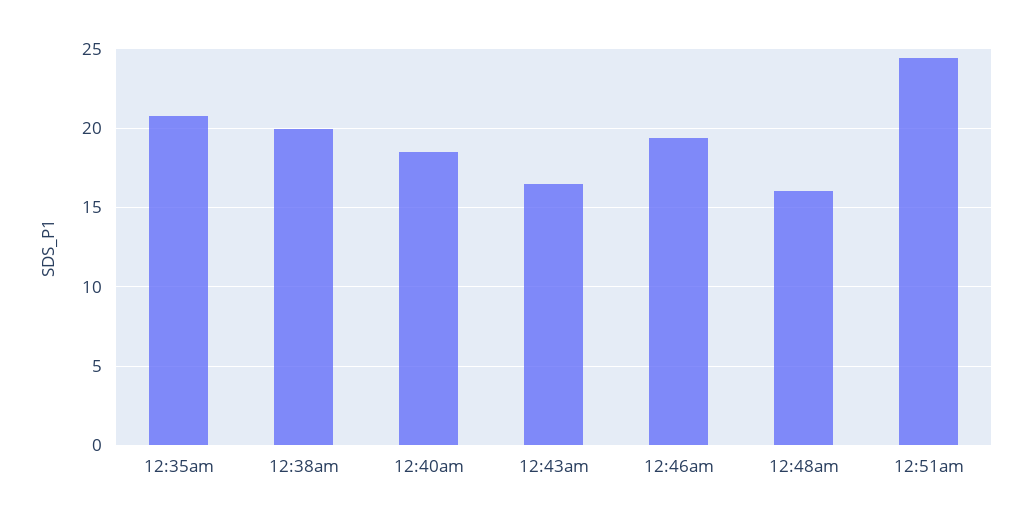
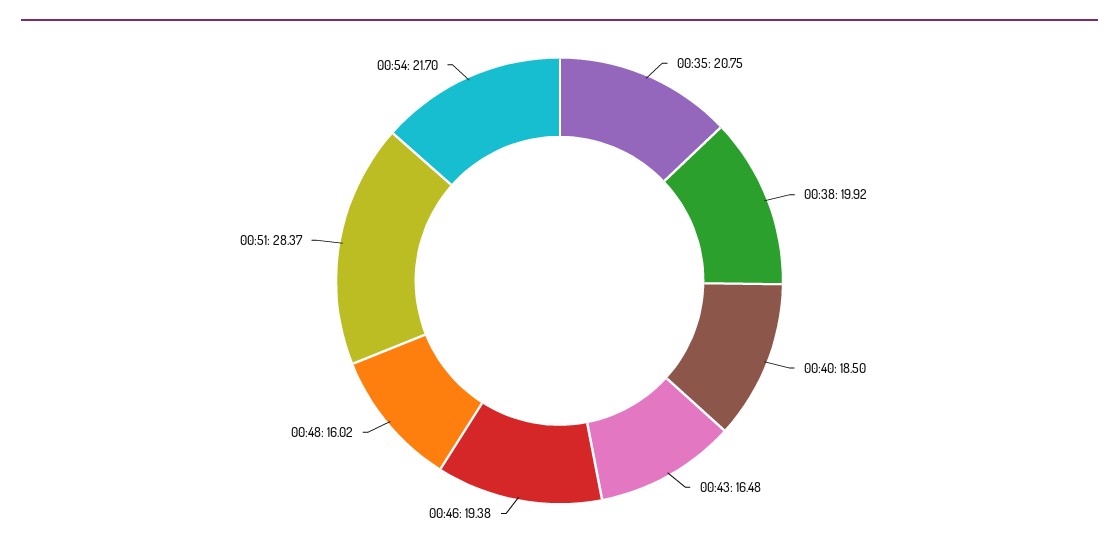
12:51am: 24.5 -> 28.37
00:54: none -> 21.7

